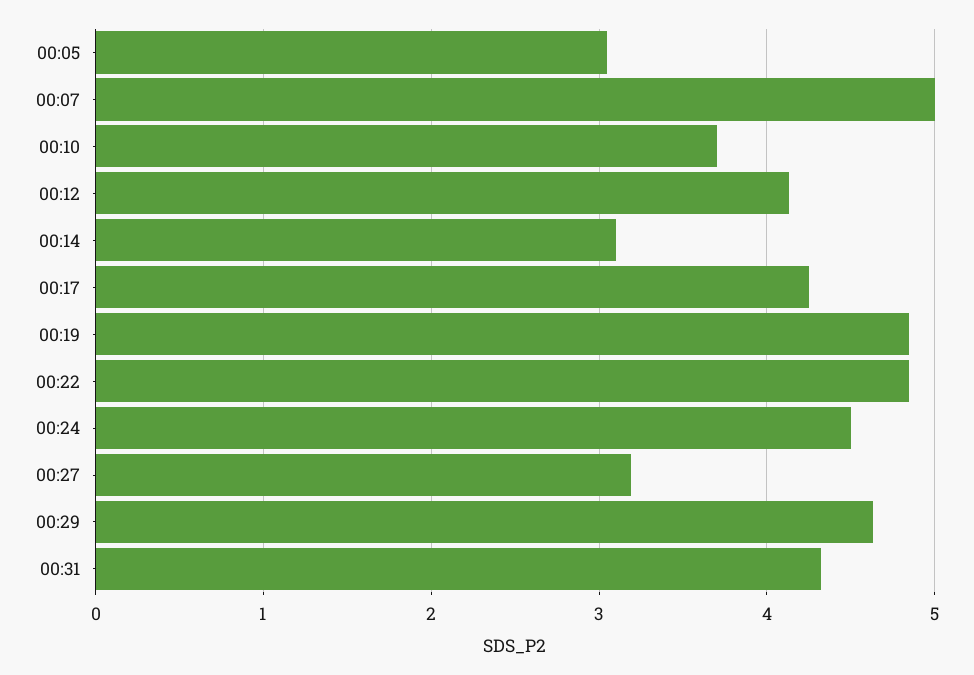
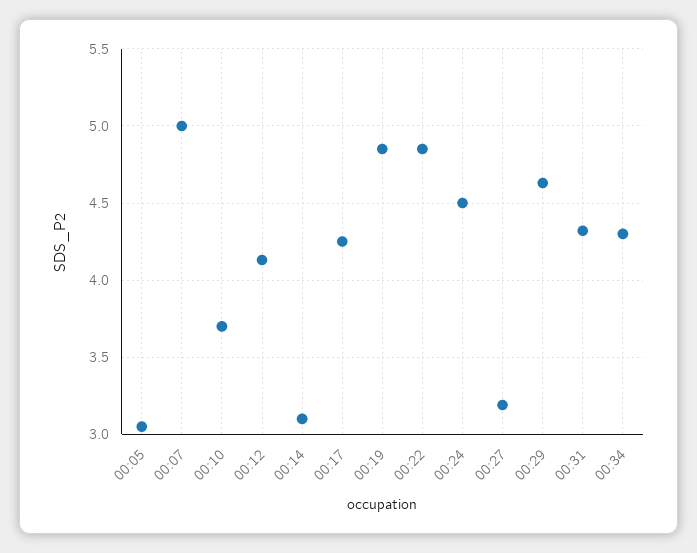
00:34: none -> 4.3

